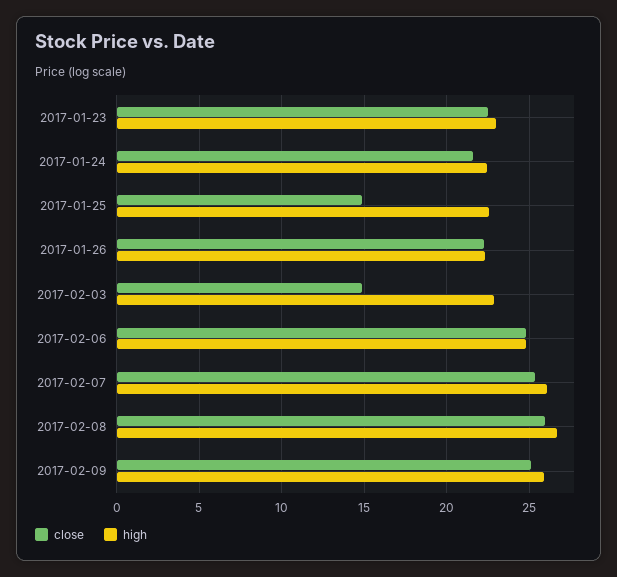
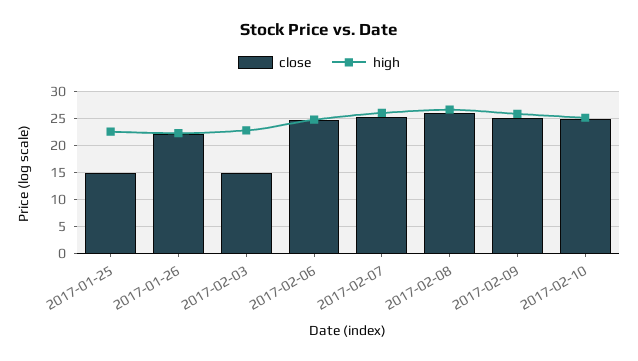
close, 2017-01-23: 22.5 -> none
high, 2017-01-23: 23 -> none
close, 2017-01-24: 21.5 -> none
high, 2017-01-24: 22.5 -> none
close, 2017-02-10: none -> 25
high, 2017-02-10: none -> 25

